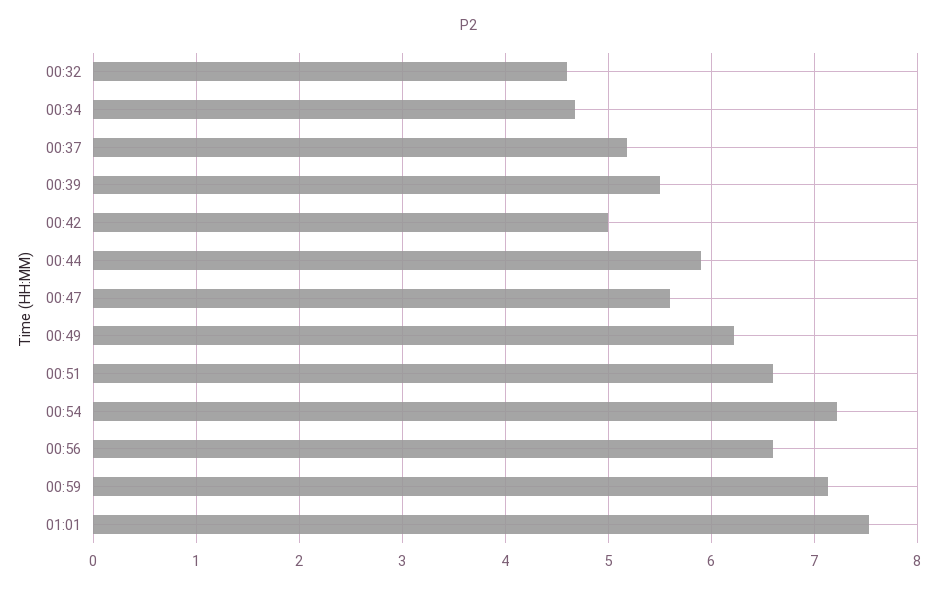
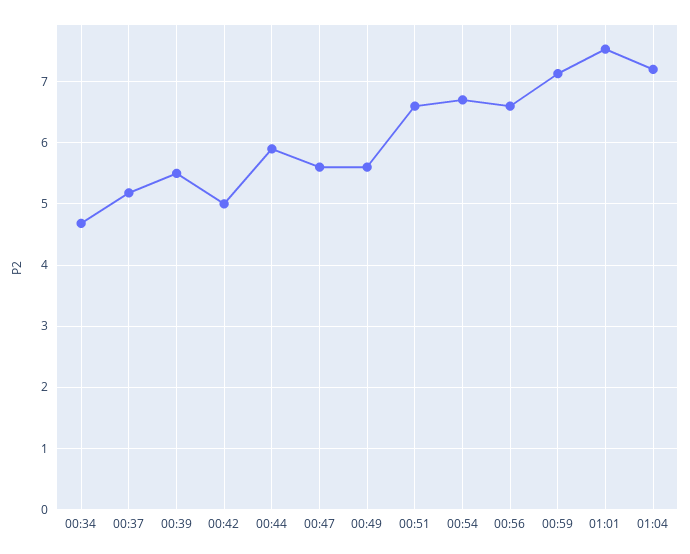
00:32: 4.6 -> none
00:49: 6.2 -> 5.6
00:54: 7.2 -> 6.7
01:04: none -> 7.2

